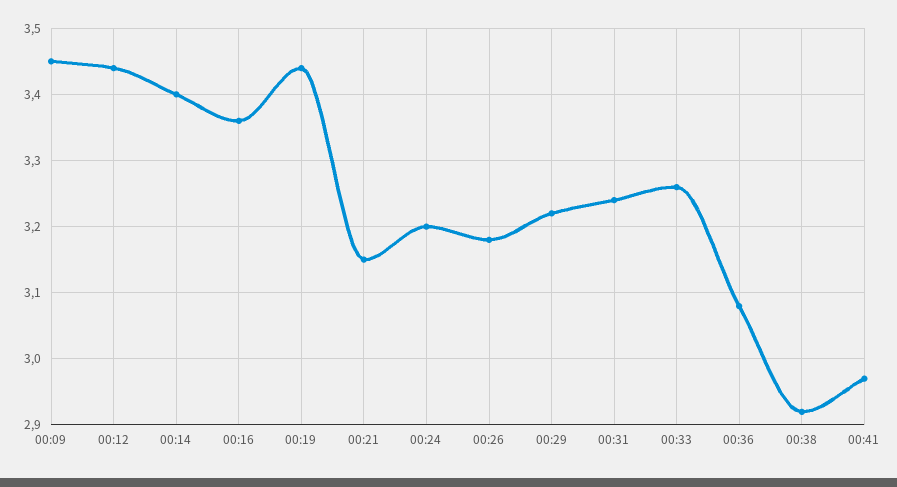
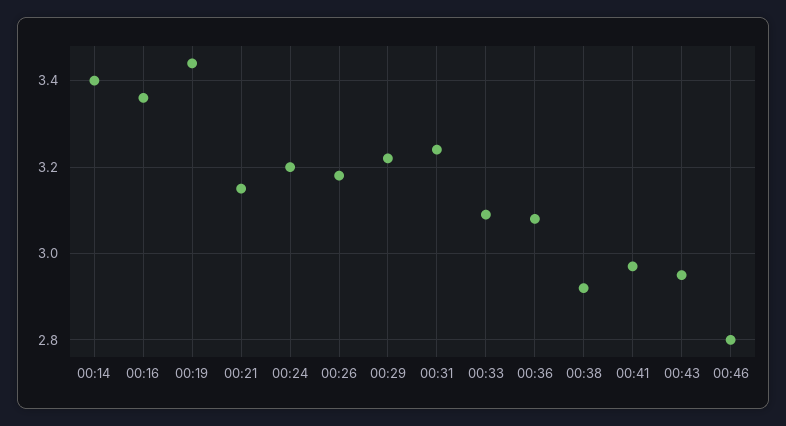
00:09: 3.45 -> none
00:12: 3.44 -> none
00:33: 3.26 -> 3.1
00:43: none -> 2.95
00:46: none -> 2.8

